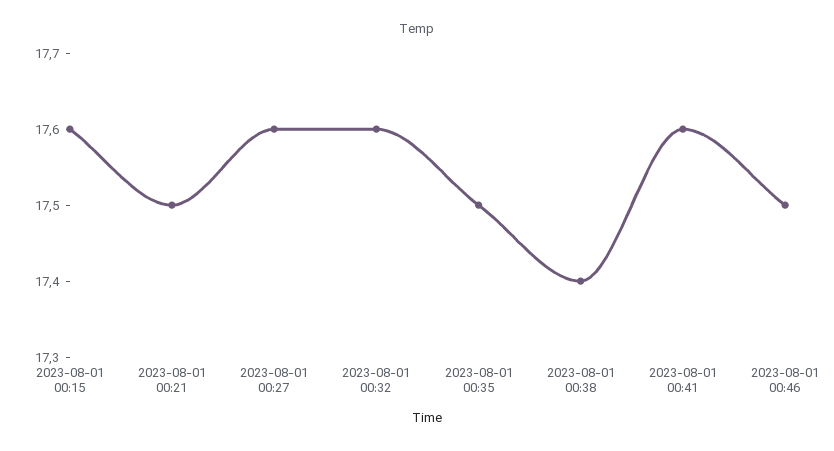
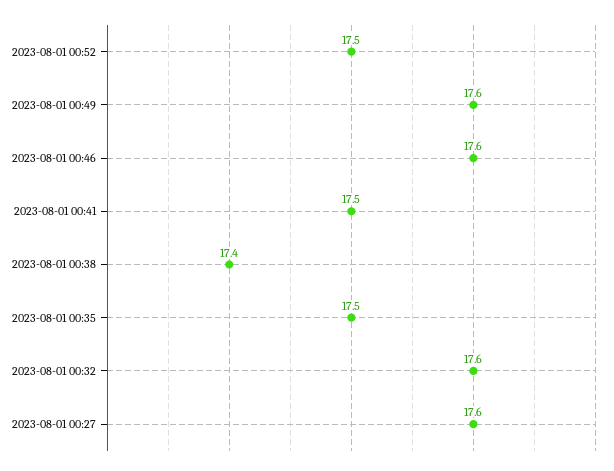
2023-08-01 00:15: 17.6 -> none
2023-08-01 00:21: 17.5 -> none
2023-08-01 00:41: 17.6 -> 17.5
2023-08-01 00:46: 17.5 -> 17.6
2023-08-01 00:52: none -> 17.5
2023-08-01 00:49: none -> 17.6

